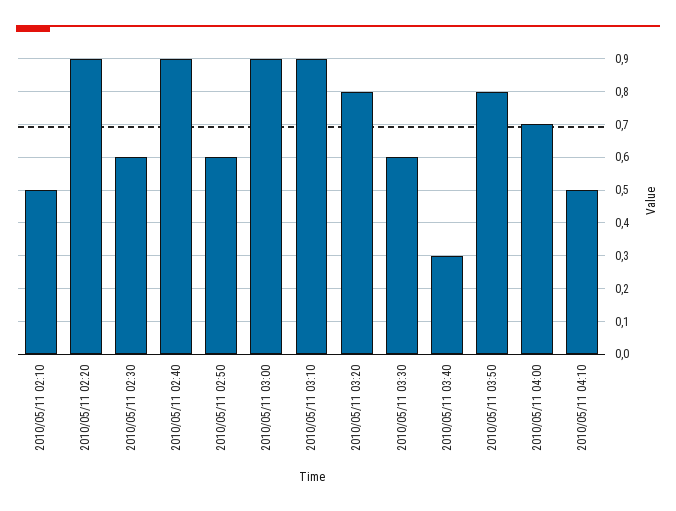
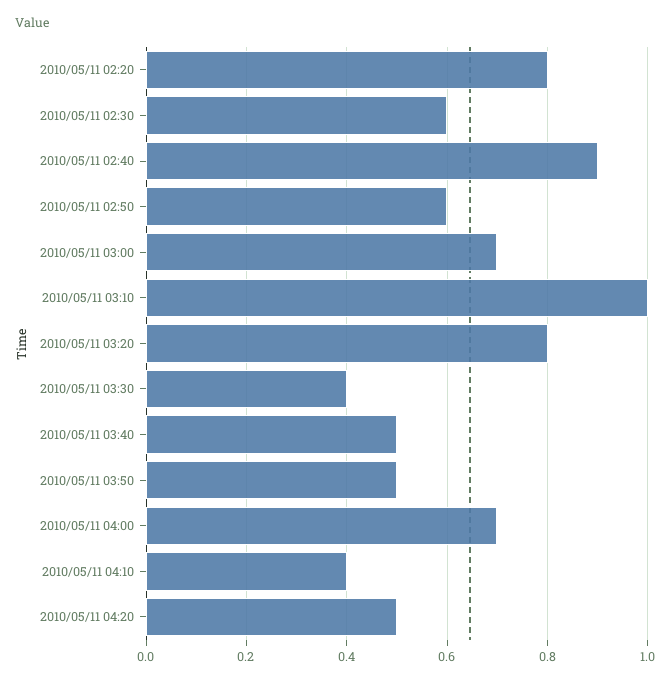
2010/05/11 02:10: 0.5 -> none
2010/05/11 02:20: 0.9 -> 0.8
2010/05/11 03:00: 0.9 -> 0.7
2010/05/11 03:10: 0.9 -> 1
2010/05/11 03:30: 0.6 -> 0.4
2010/05/11 03:40: 0.3 -> 0.5
2010/05/11 03:50: 0.8 -> 0.5
2010/05/11 04:10: 0.5 -> 0.4
2010/05/11 04:20: none -> 0.5

